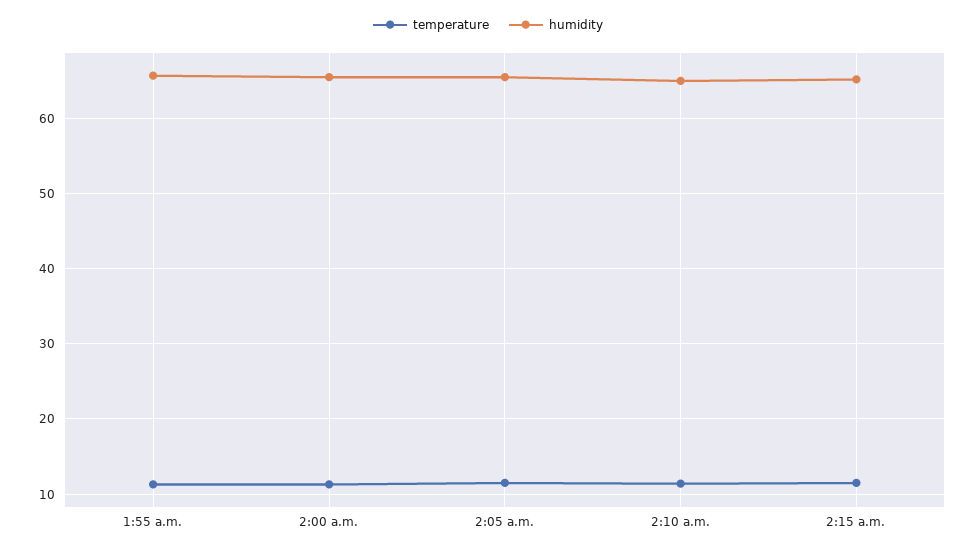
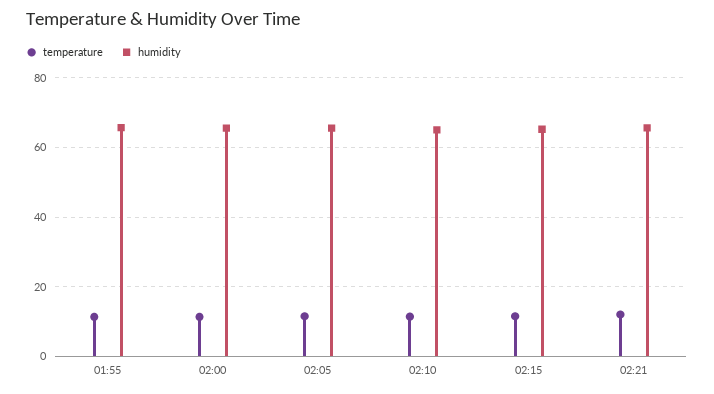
temperature, 02:21: none -> 12
humidity, 02:21: none -> 66

